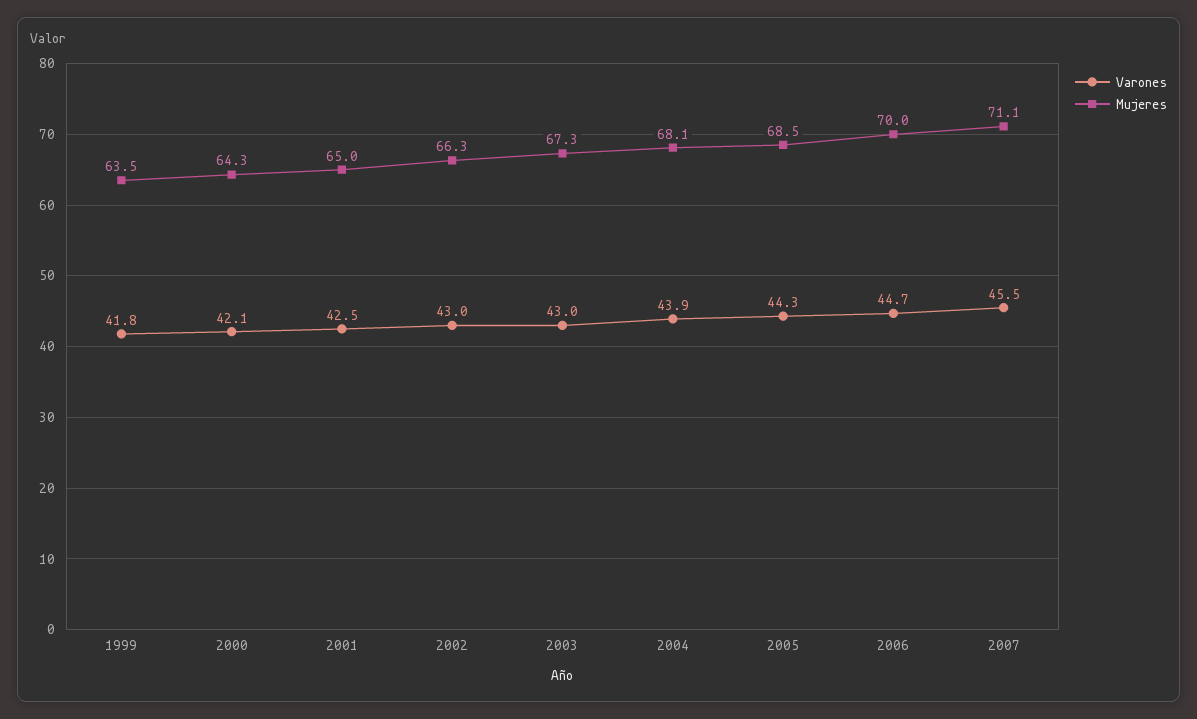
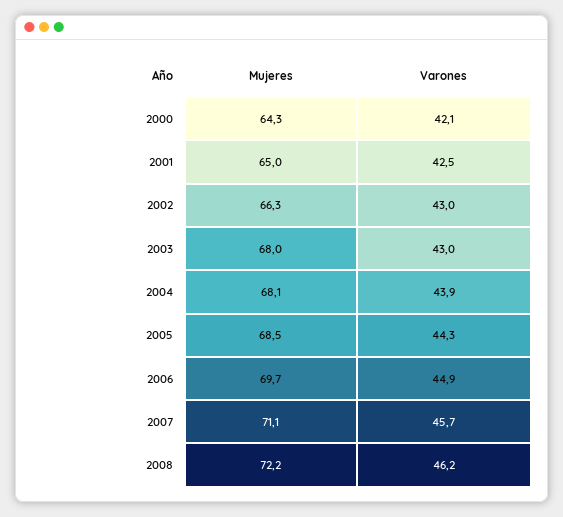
Varones, 1999: 41.8 -> none
Mujeres, 1999: 63.5 -> none
Mujeres, 2003: 67.3 -> 68
Varones, 2006: 44.7 -> 44.9
Mujeres, 2006: 70 -> 69.7
Varones, 2007: 45.5 -> 45.7
Mujeres, 2008: none -> 72.2
Varones, 2008: none -> 46.2

